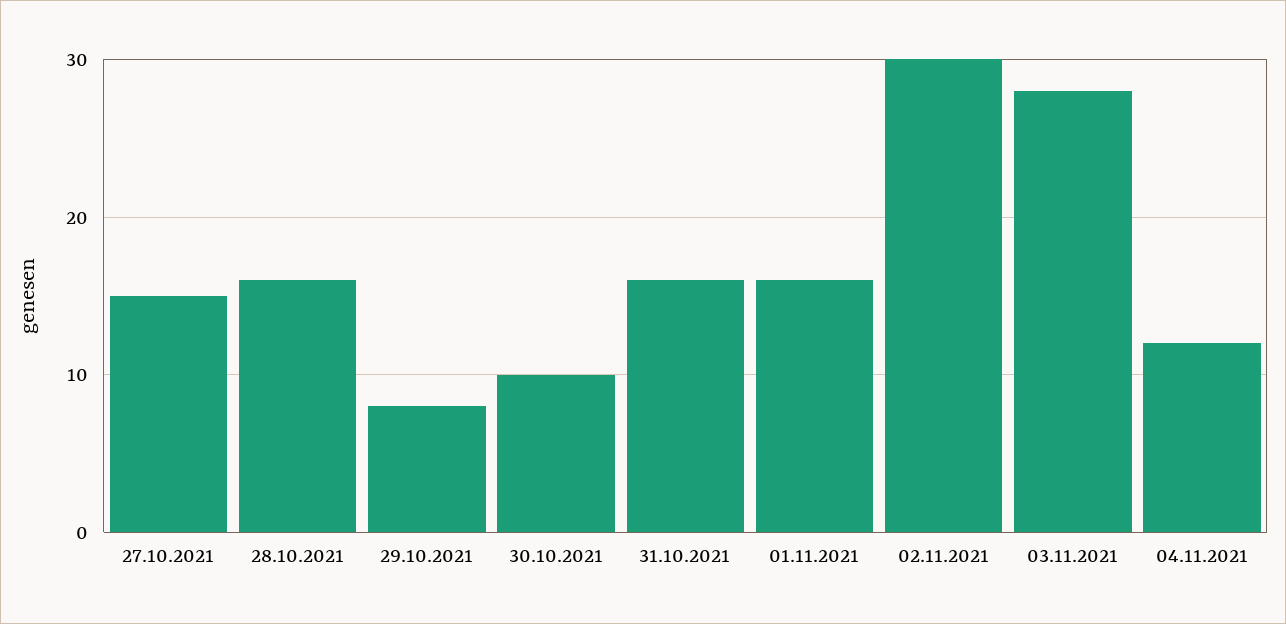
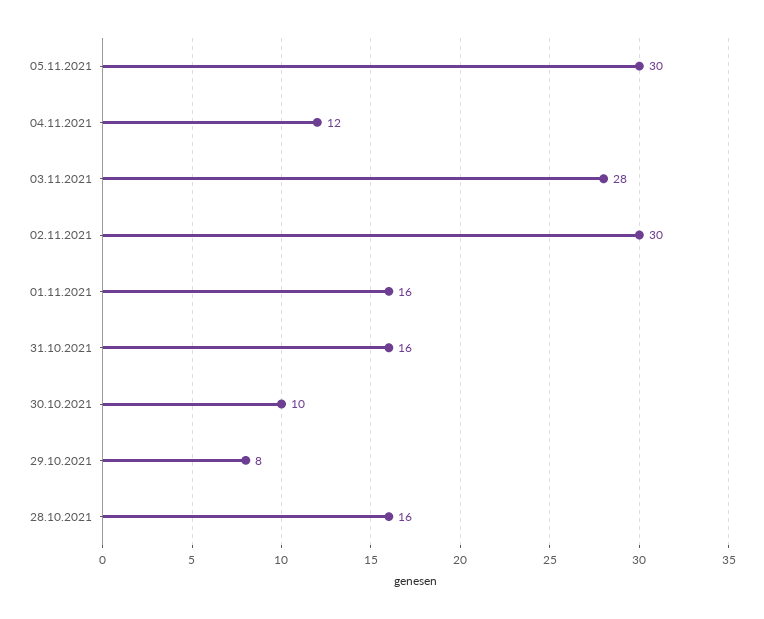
27.10.2021: 15 -> none
05.11.2021: none -> 30

